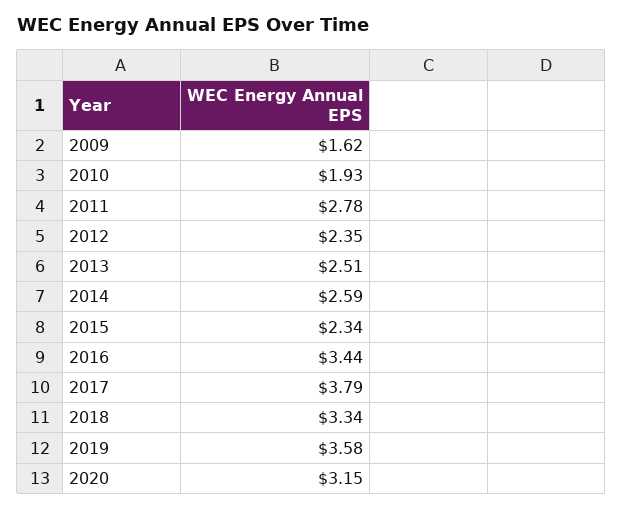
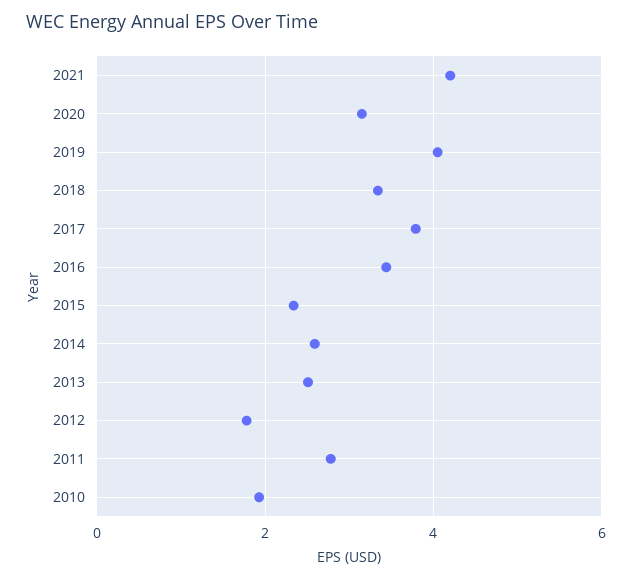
2009: 1.62 -> none
2012: 2.35 -> 1.8
2019: 3.58 -> 4
2021: none -> 4.2

